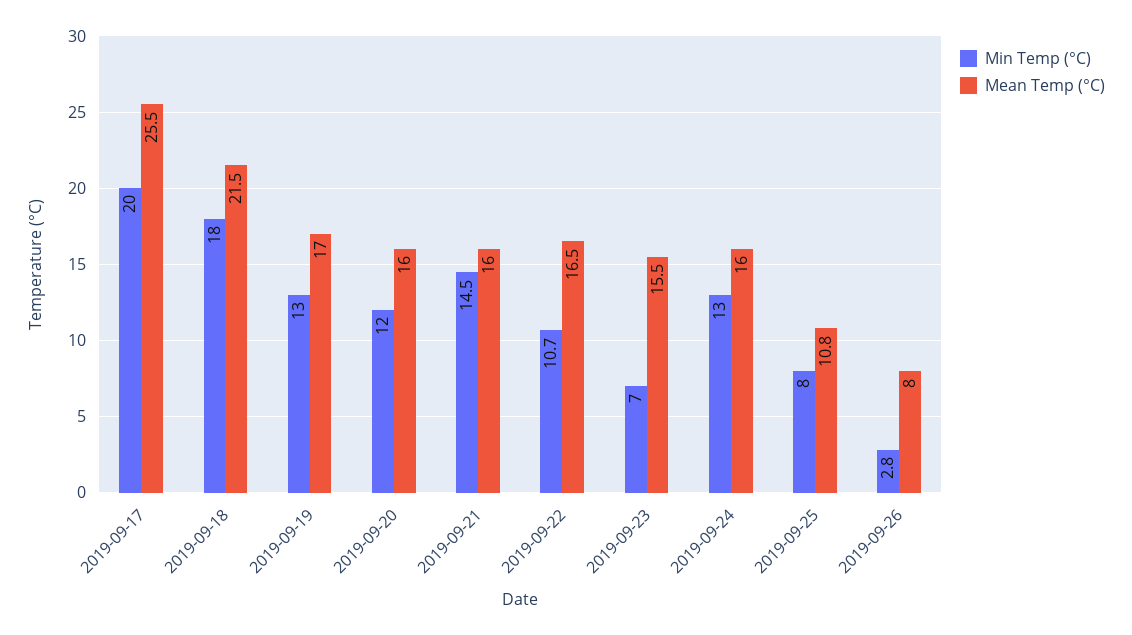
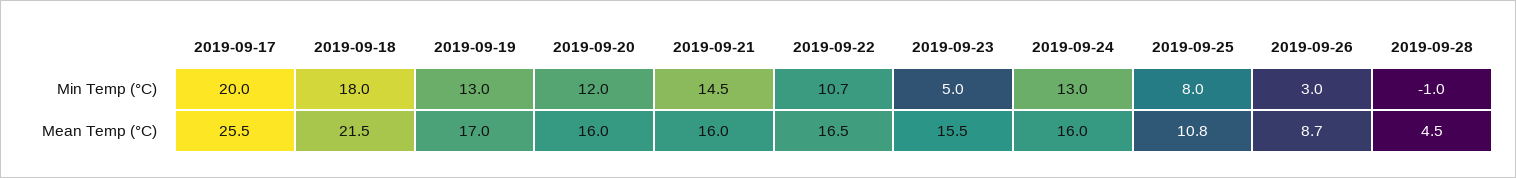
Min Temp (°C), 2019-09-23: 7 -> 5
Min Temp (°C), 2019-09-26: 2.8 -> 3
Mean Temp (°C), 2019-09-26: 8 -> 8.7
Min Temp (°C), 2019-09-28: none -> -1
Mean Temp (°C), 2019-09-28: none -> 4.5

